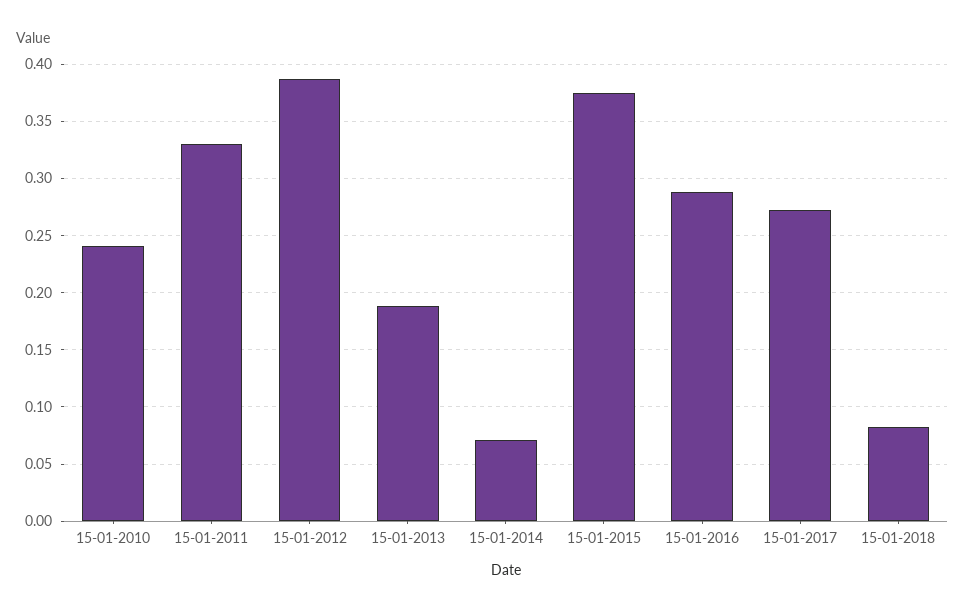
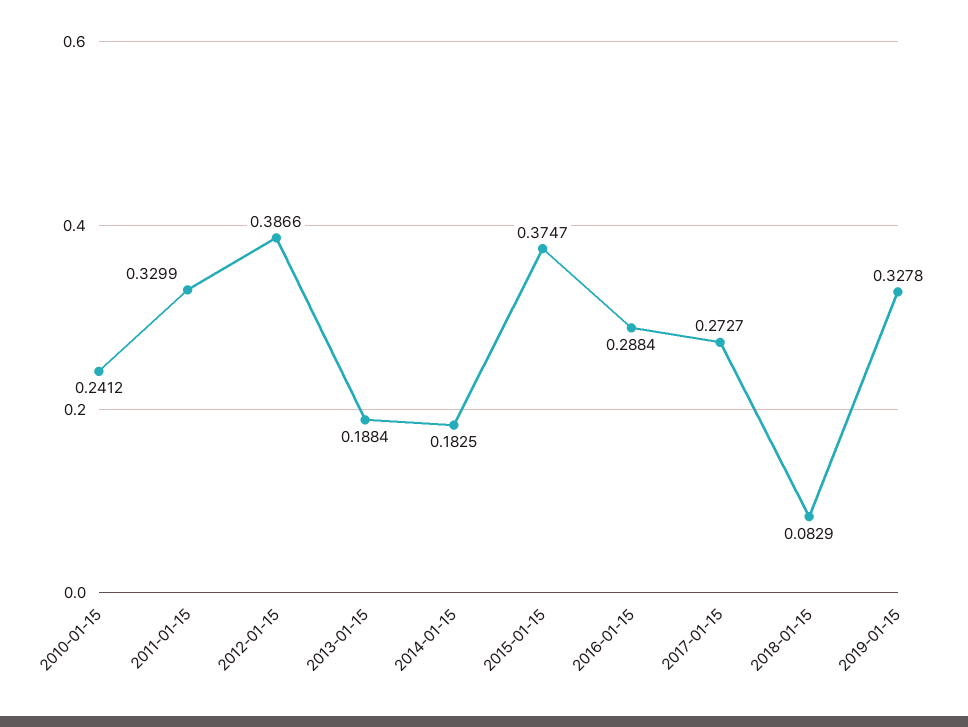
15-01-2014: 0.07 -> 0.1825
2019-01-15: none -> 0.3278

